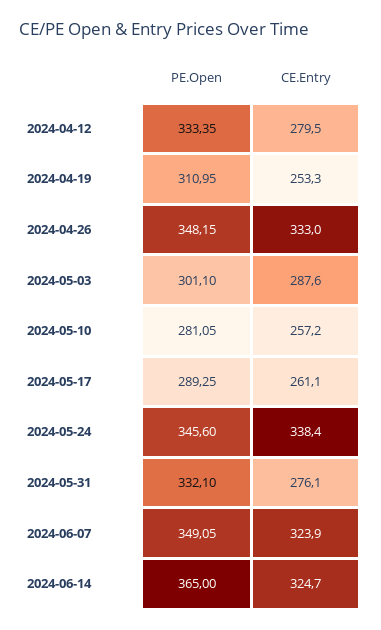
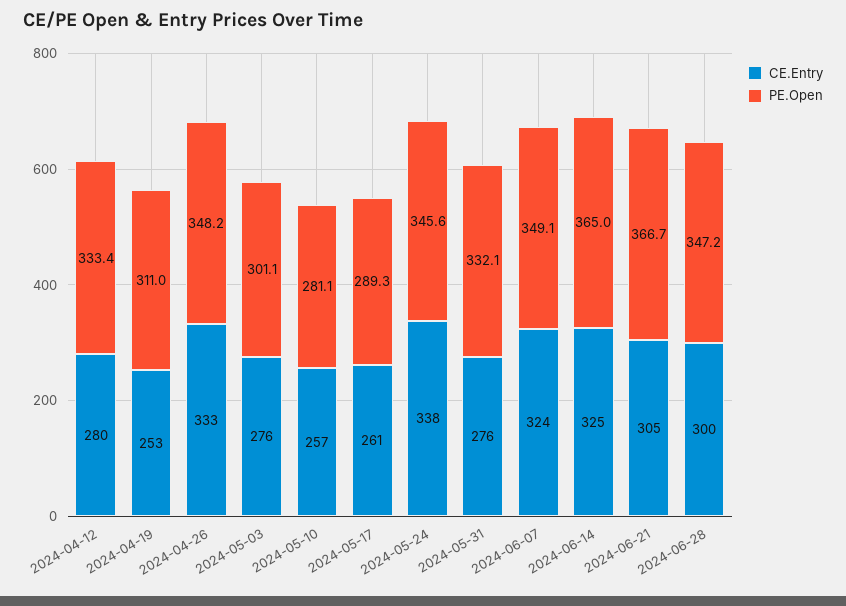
CE.Entry, 2024-05-03: 287.6 -> 276
CE.Entry, 2024-06-21: none -> 305
PE.Open, 2024-06-21: none -> 366.7
CE.Entry, 2024-06-28: none -> 300
PE.Open, 2024-06-28: none -> 347.2

